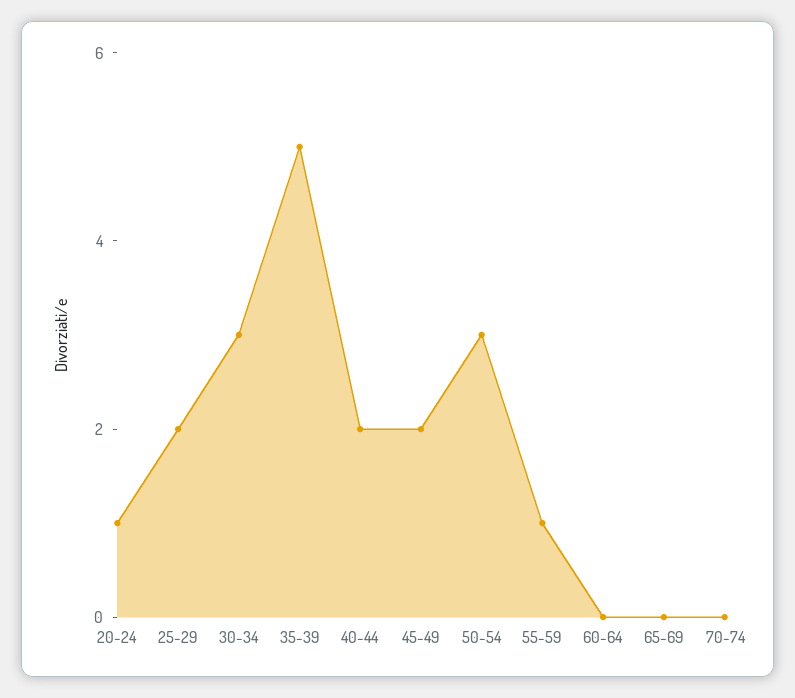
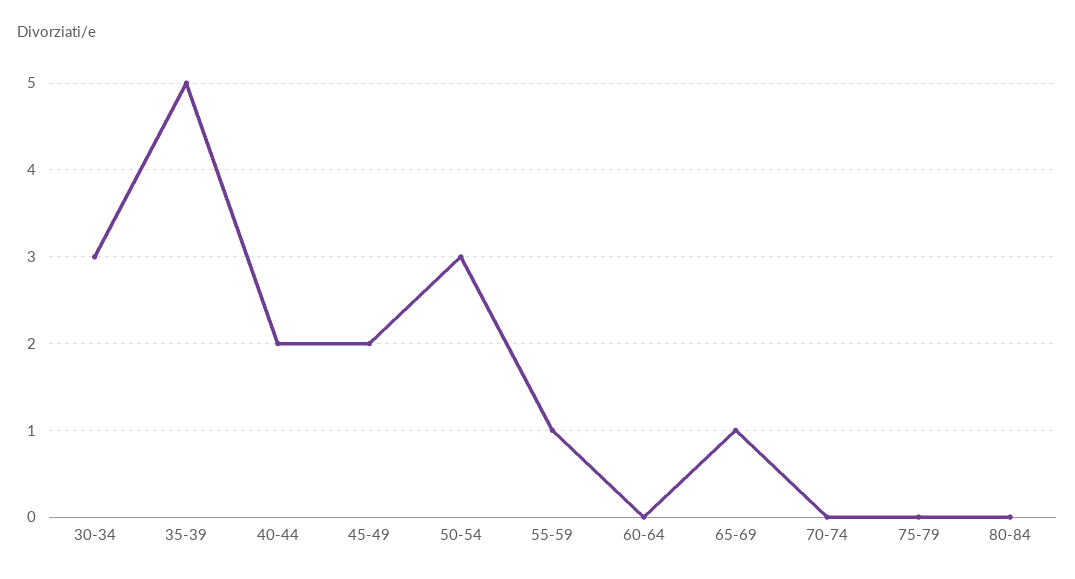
20-24: 1 -> none
25-29: 2 -> none
65-69: 0 -> 1
75-79: none -> 0
80-84: none -> 0

